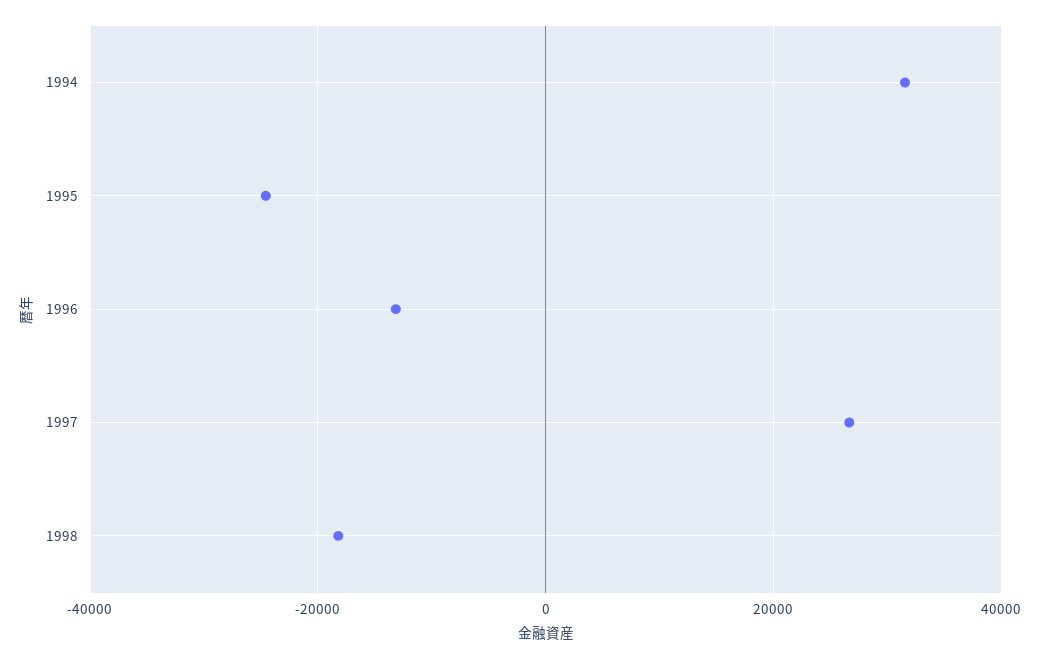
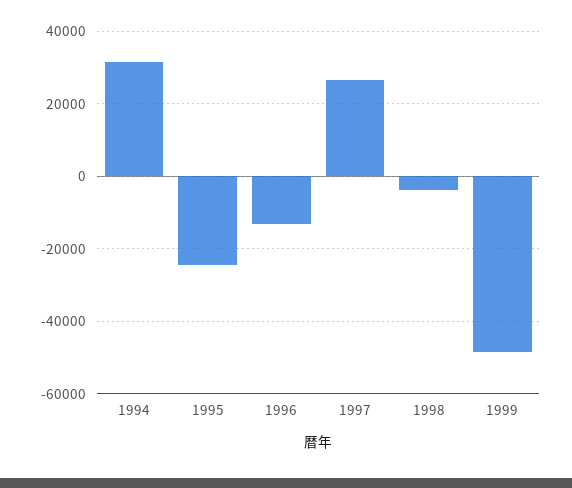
1998: -18000 -> -4000
1999: none -> -48000

